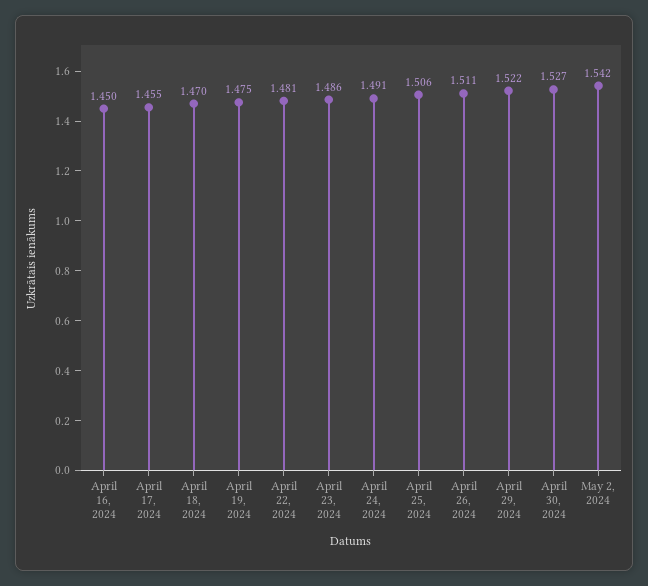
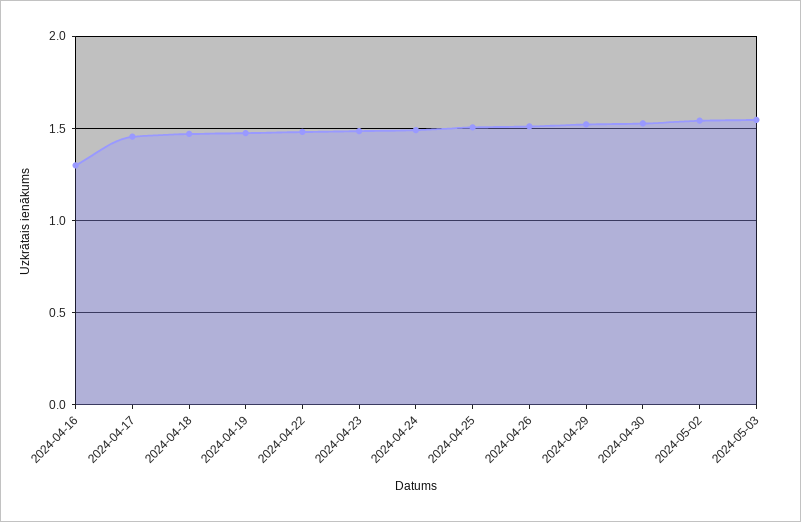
April 16, 2024: 1.45 -> 1.3
2024-05-03: none -> 1.55

